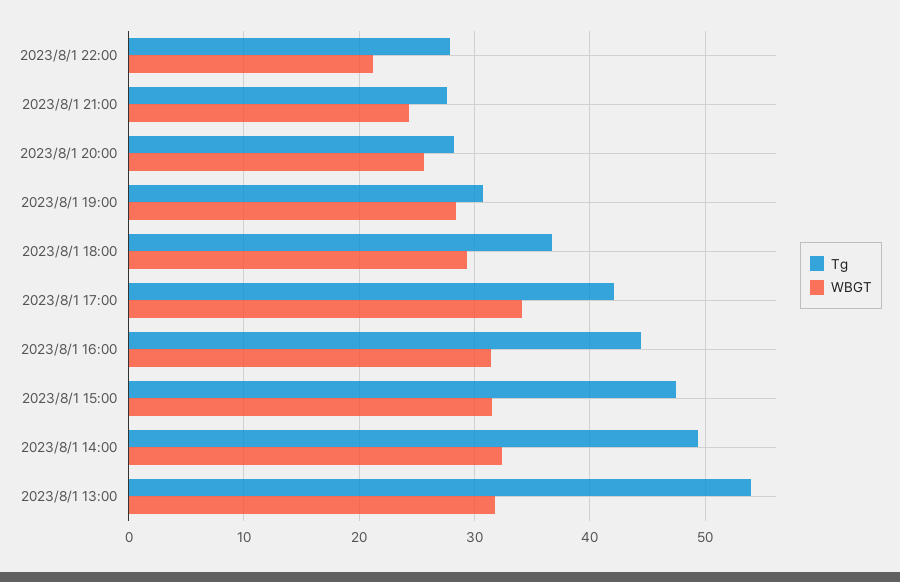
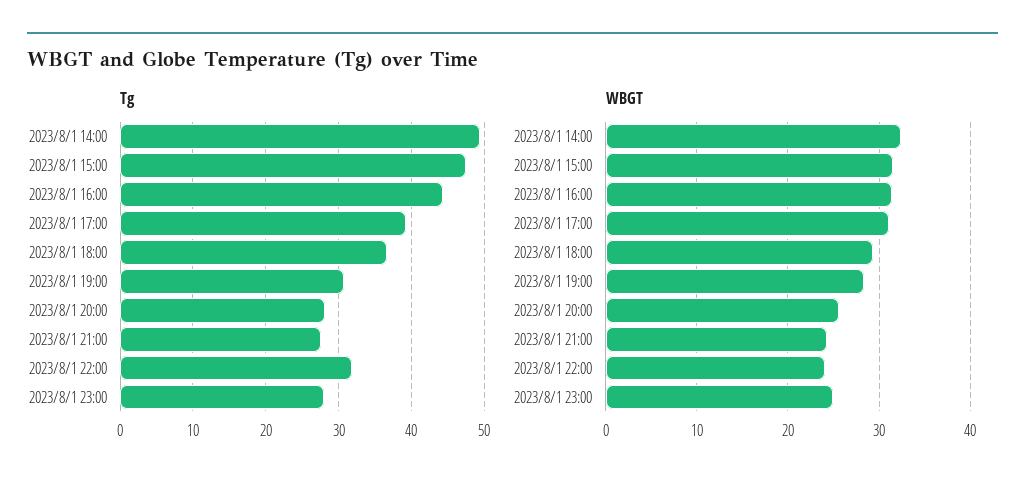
Tg, 2023/8/1 22:00: 28 -> 32
WBGT, 2023/8/1 22:00: 21 -> 24
Tg, 2023/8/1 17:00: 42 -> 39
WBGT, 2023/8/1 17:00: 34 -> 31
Tg, 2023/8/1 13:00: 54 -> none
WBGT, 2023/8/1 13:00: 32 -> none
Tg, 2023/8/1 23:00: none -> 28
WBGT, 2023/8/1 23:00: none -> 25

